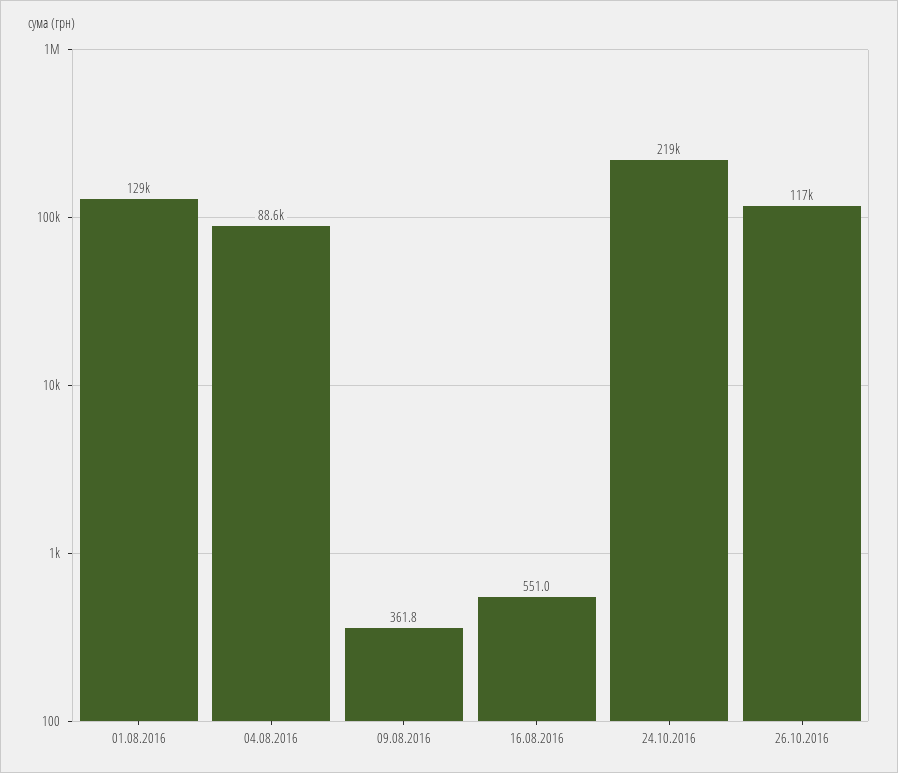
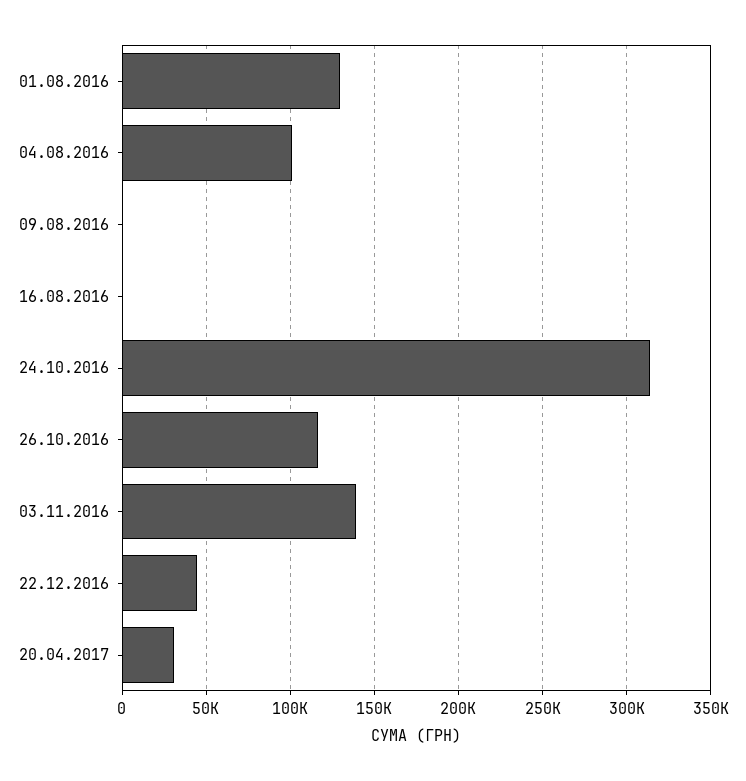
04.08.2016: 88600 -> 100000
24.10.2016: 219000 -> 315000
03.11.2016: none -> 140000
22.12.2016: none -> 45000
20.04.2017: none -> 30000

